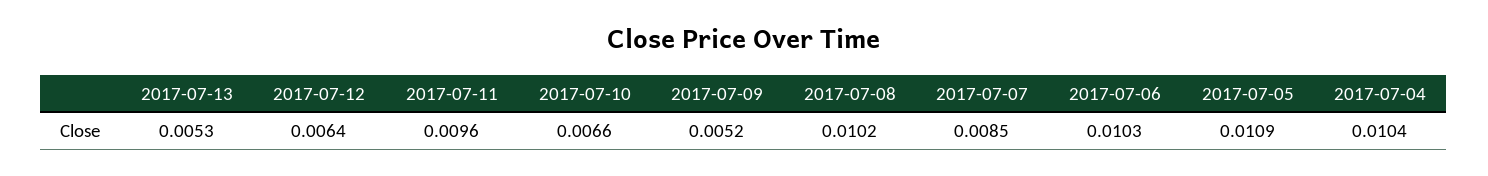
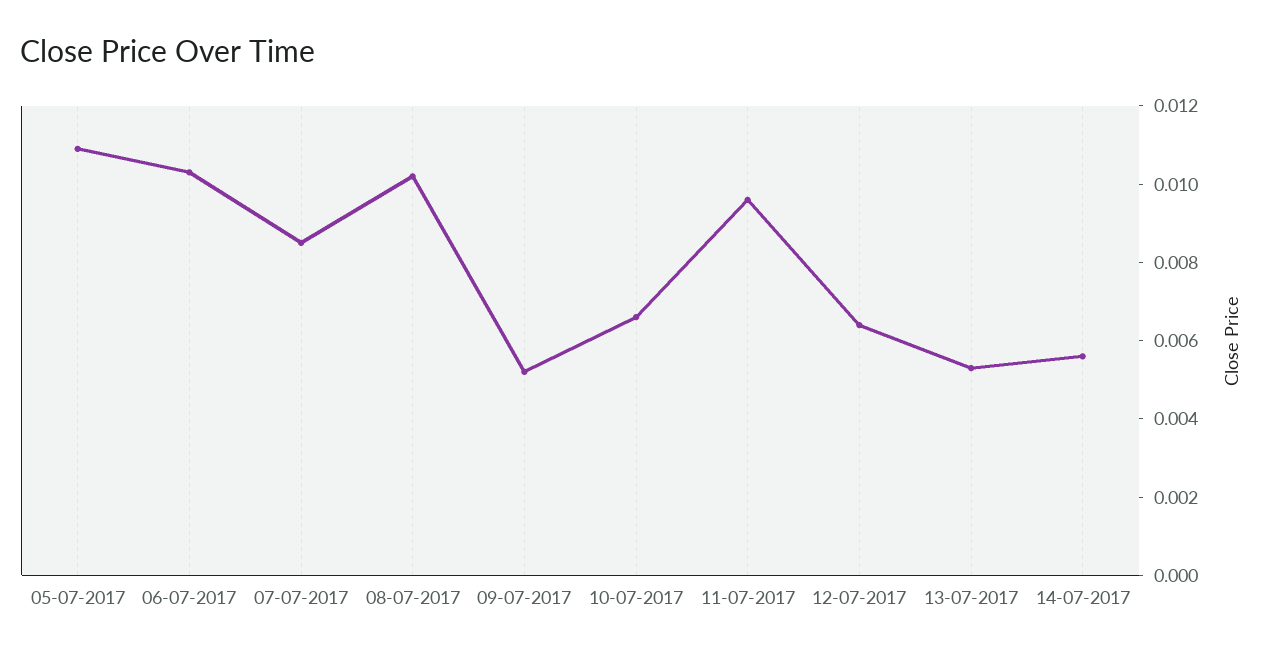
2017-07-04: 0.0104 -> none
14-07-2017: none -> 0.0055

